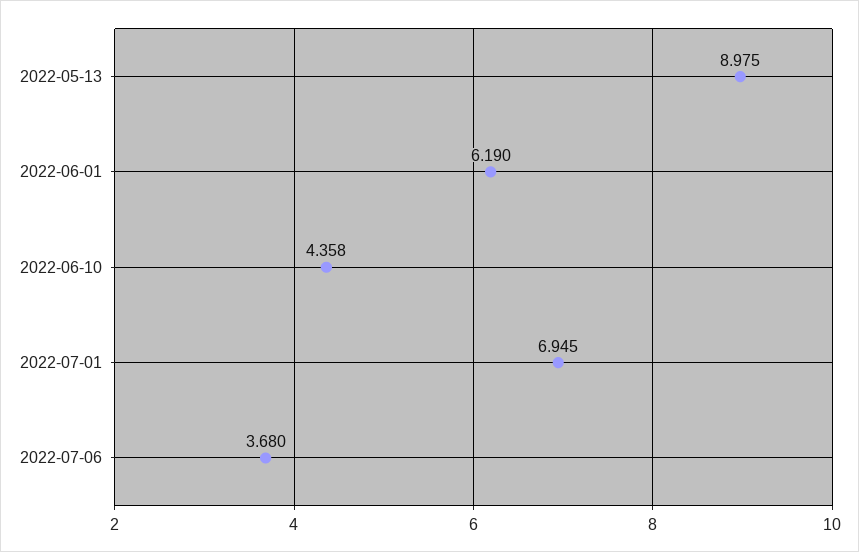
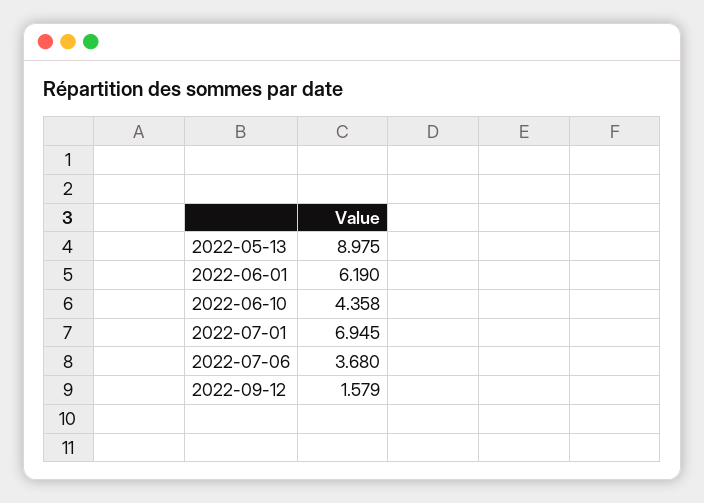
2022-09-12: none -> 1.579

